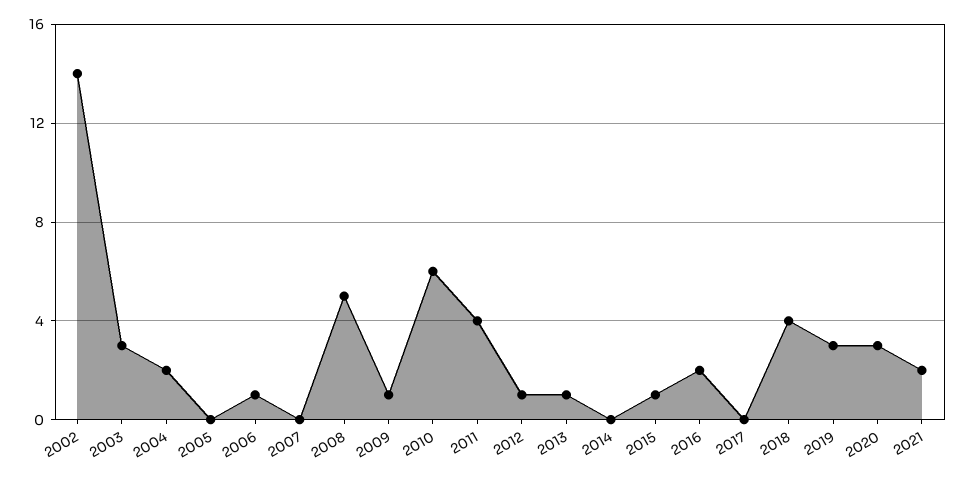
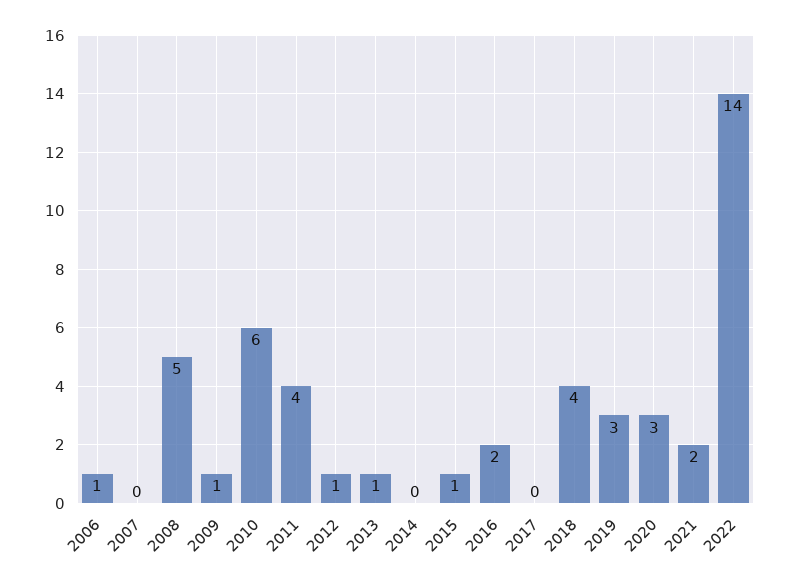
2002: 14 -> none
2003: 3 -> none
2004: 2 -> none
2005: 0 -> none
2022: none -> 14

